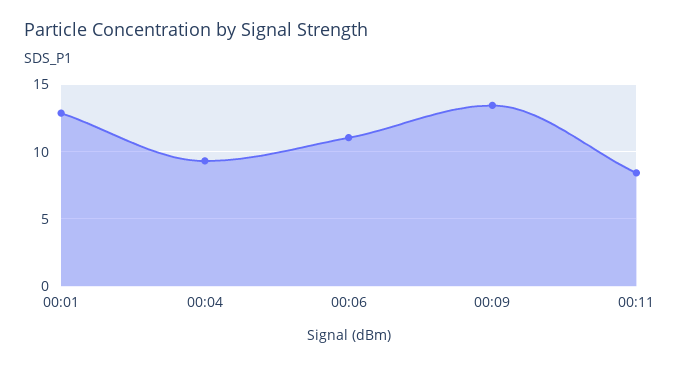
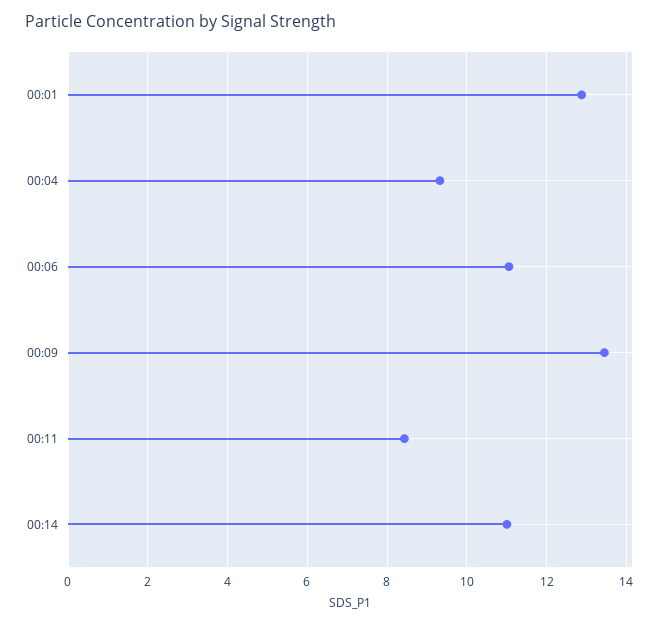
00:14: none -> 11

